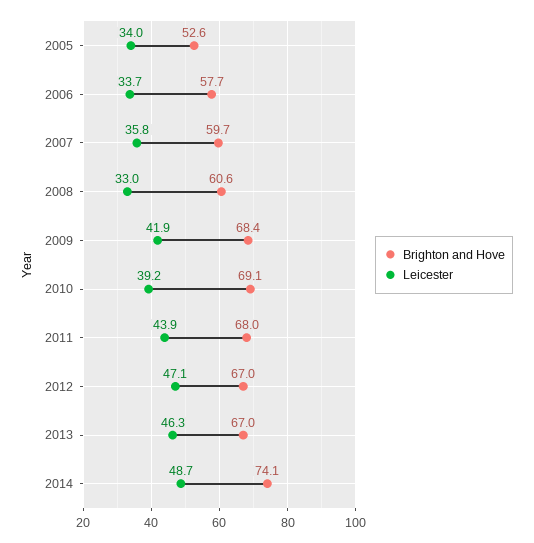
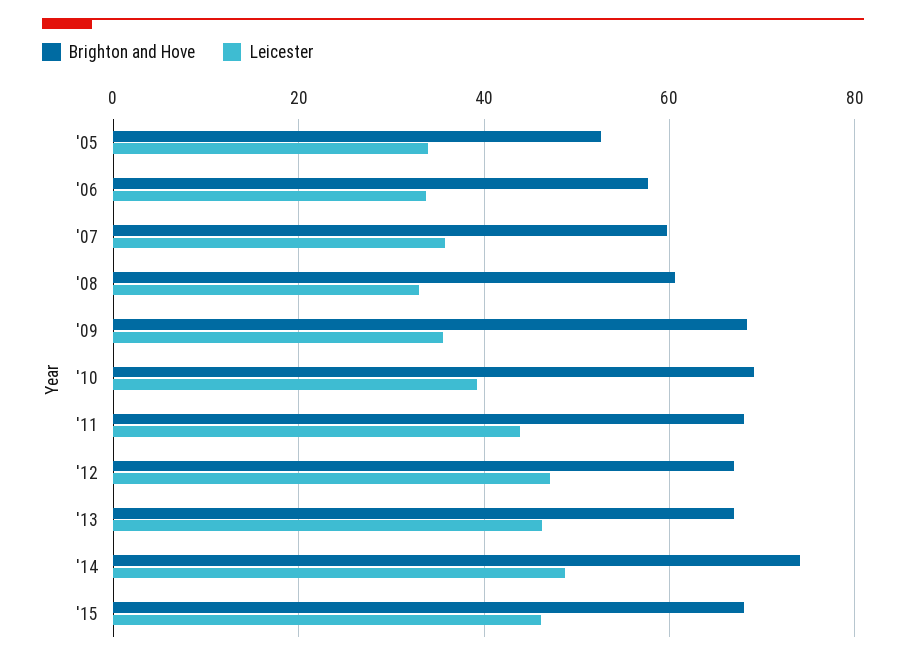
Leicester, 2009: 41.9 -> 36
Brighton and Hove, '15: none -> 68
Leicester, '15: none -> 46

